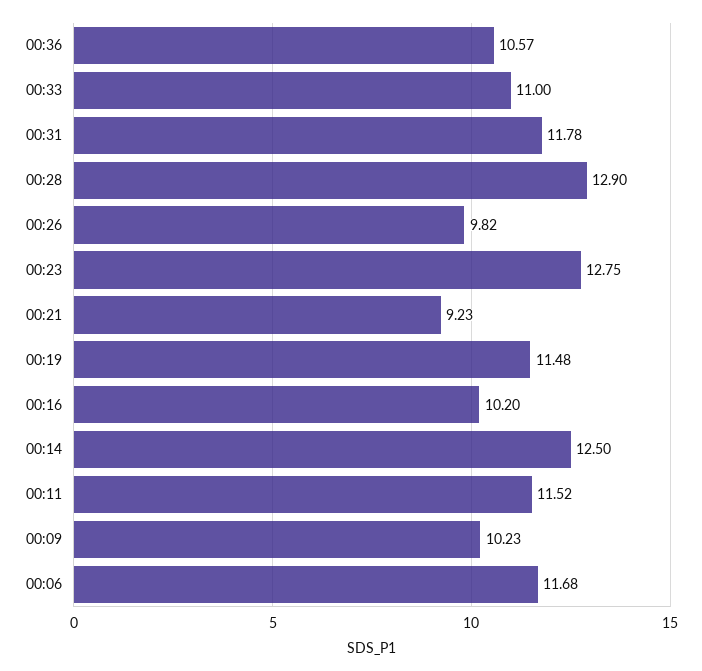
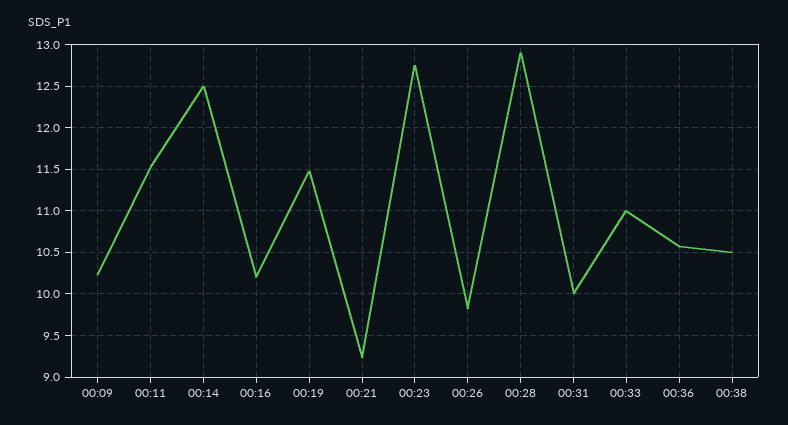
00:31: 11.78 -> 10
00:06: 11.68 -> none
00:38: none -> 10.5

